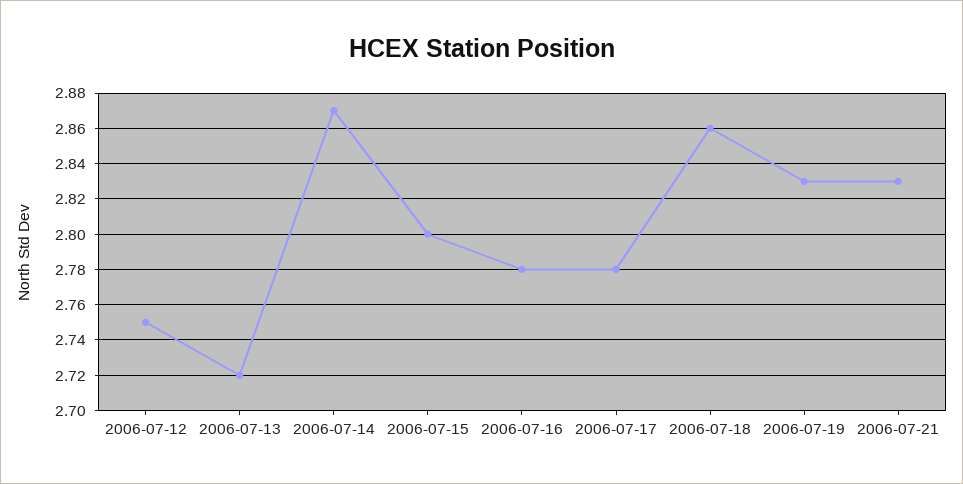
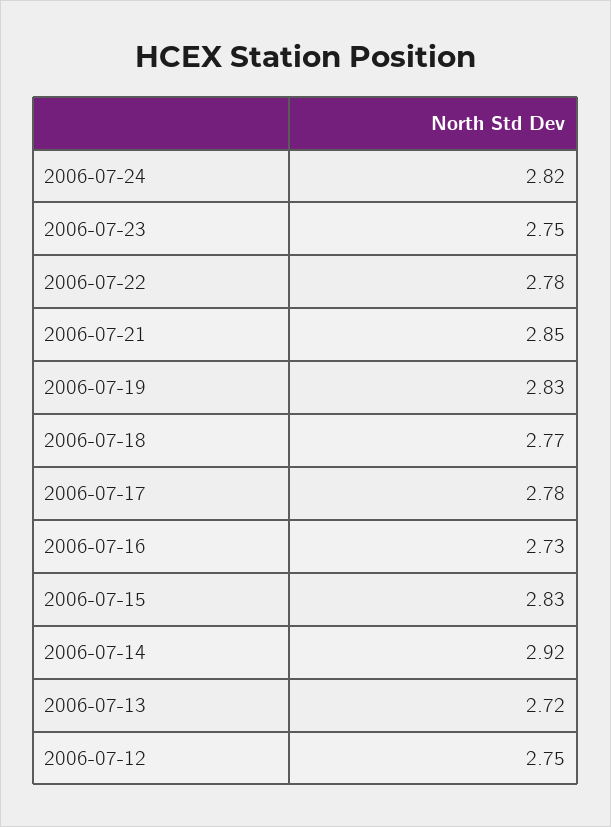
2006-07-14: 2.87 -> 2.92
2006-07-15: 2.8 -> 2.83
2006-07-16: 2.78 -> 2.73
2006-07-18: 2.86 -> 2.77
2006-07-21: 2.83 -> 2.85
2006-07-24: none -> 2.82
2006-07-23: none -> 2.75
2006-07-22: none -> 2.78

